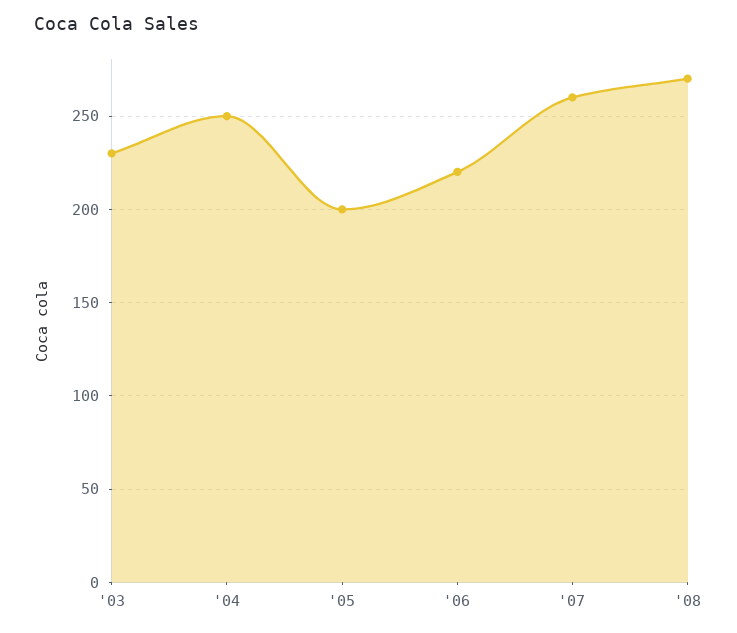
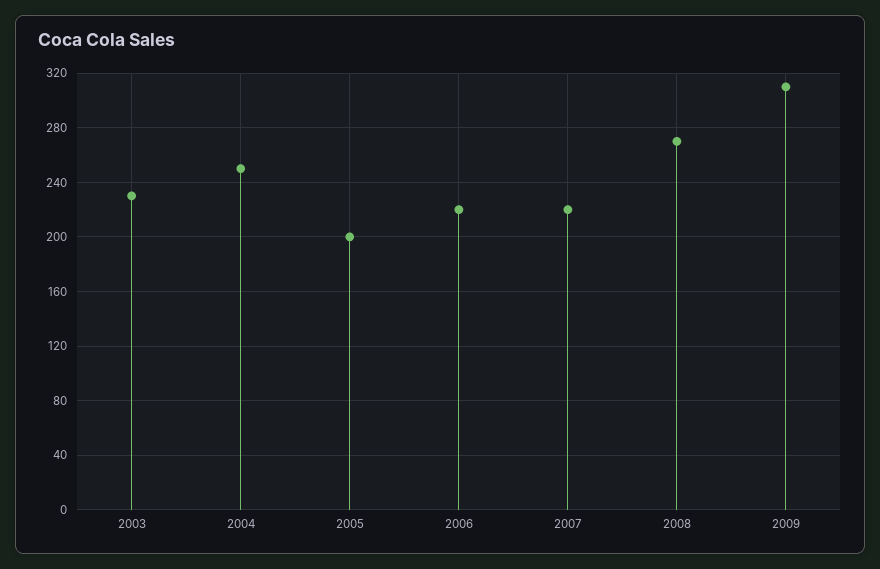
'07: 260 -> 220
2009: none -> 310

